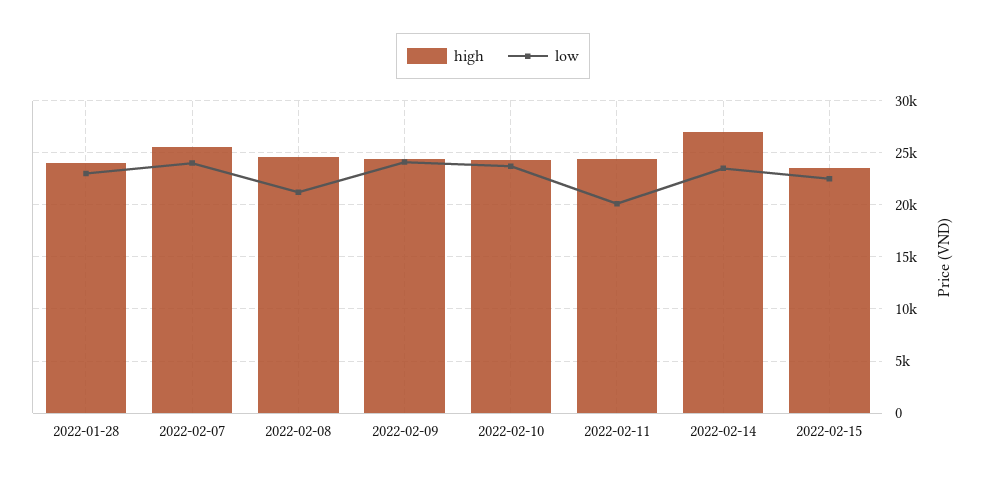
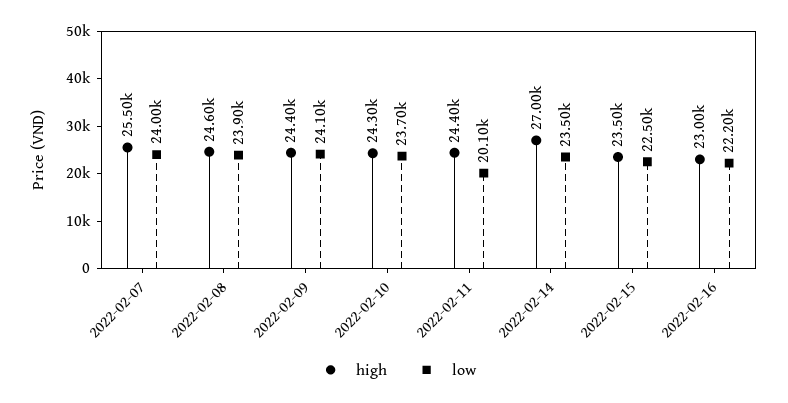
high, 2022-01-28: 24000 -> none
low, 2022-01-28: 23000 -> none
low, 2022-02-08: 21000 -> 23900
high, 2022-02-16: none -> 23000
low, 2022-02-16: none -> 22200

